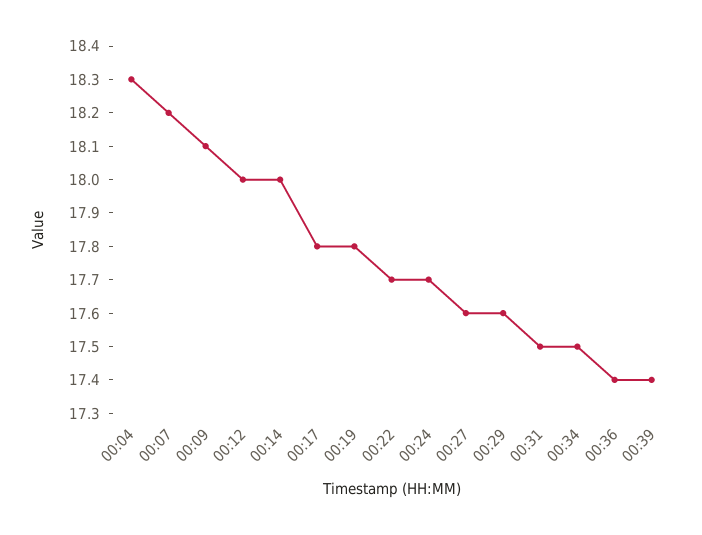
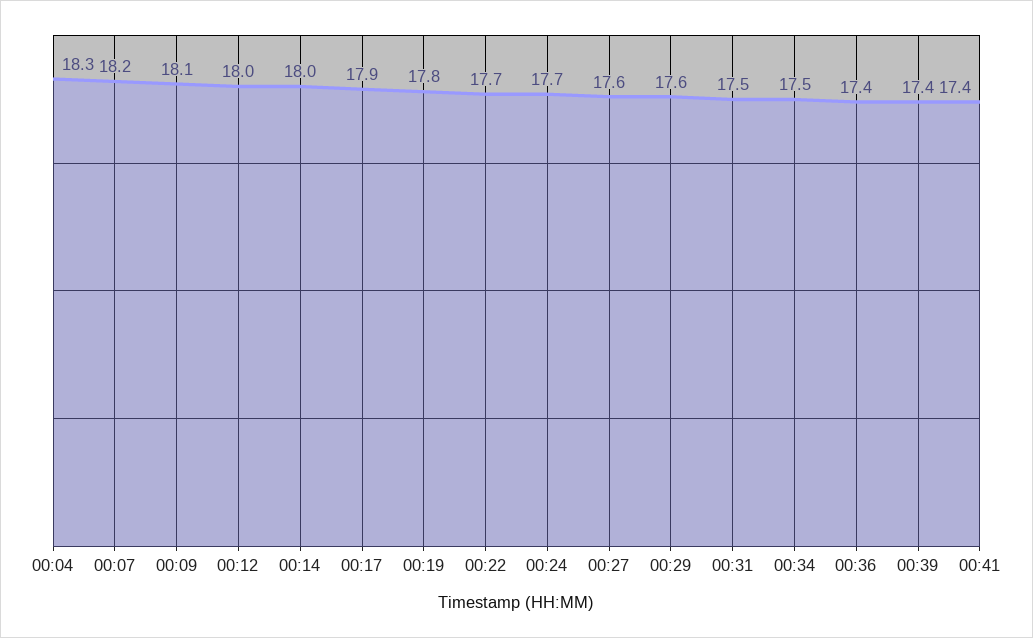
00:17: 17.8 -> 17.9
00:41: none -> 17.4

